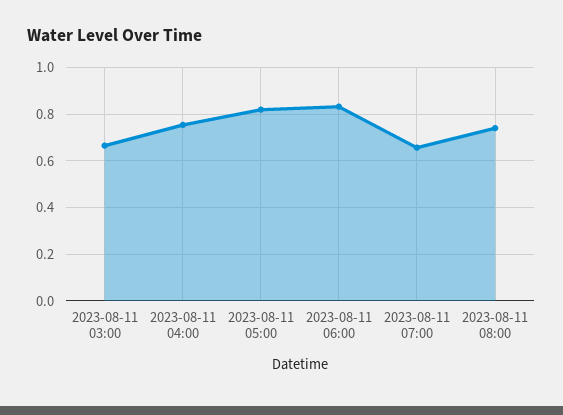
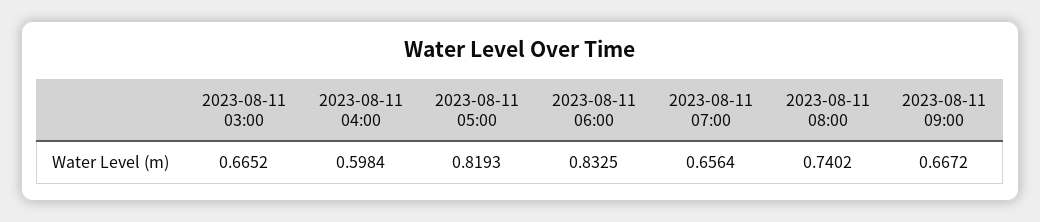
2023-08-11 04:00: 0.75 -> 0.5984
2023-08-11 09:00: none -> 0.6672

